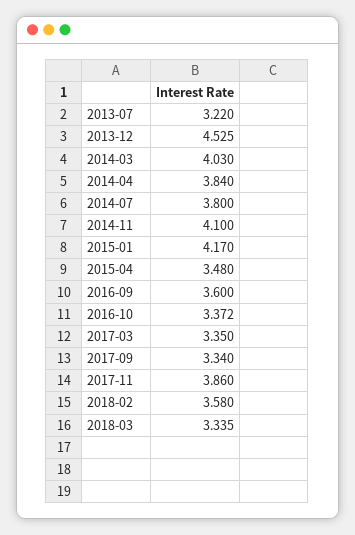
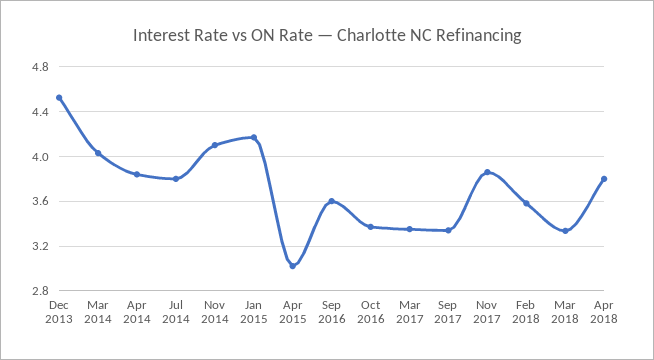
2013-07: 3.22 -> none
2015-04: 3.48 -> 3
Apr 2018: none -> 3.8

